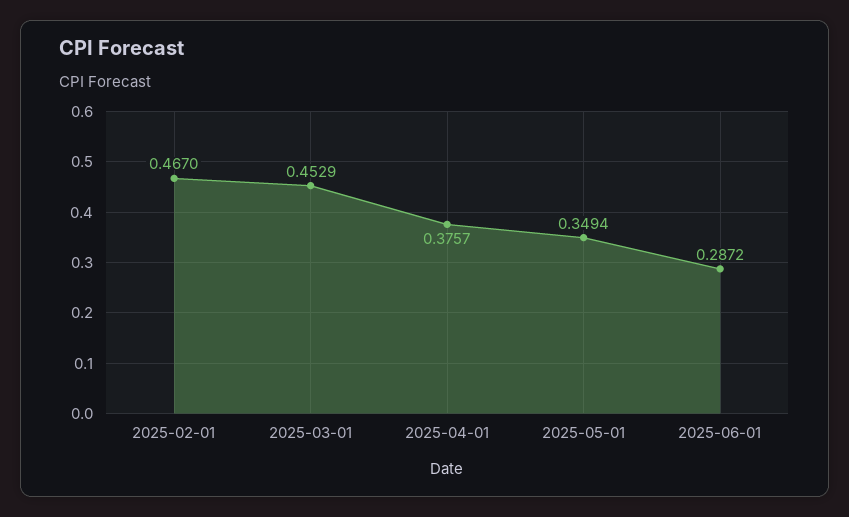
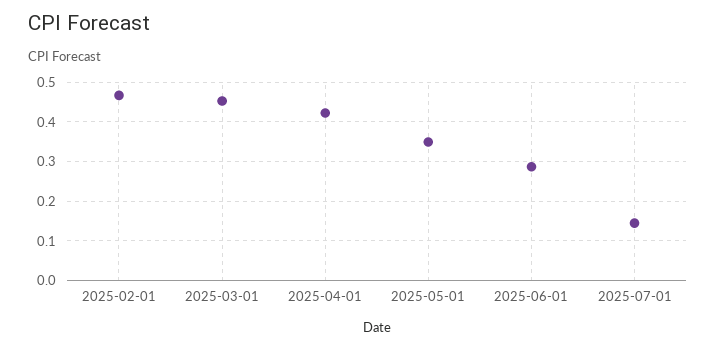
2025-04-01: 0.3757 -> 0.42
2025-07-01: none -> 0.14

